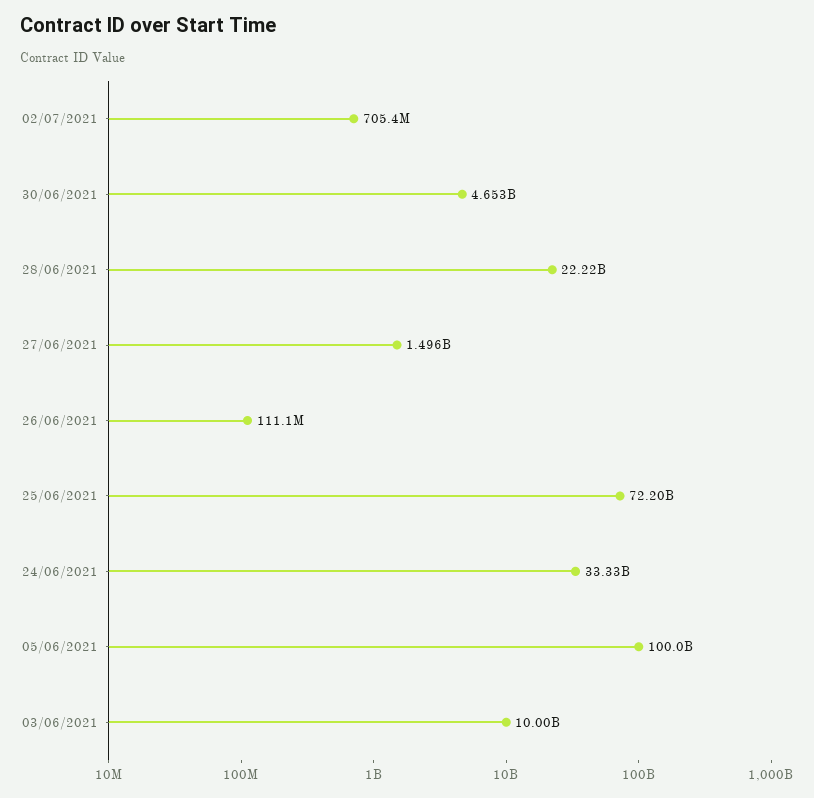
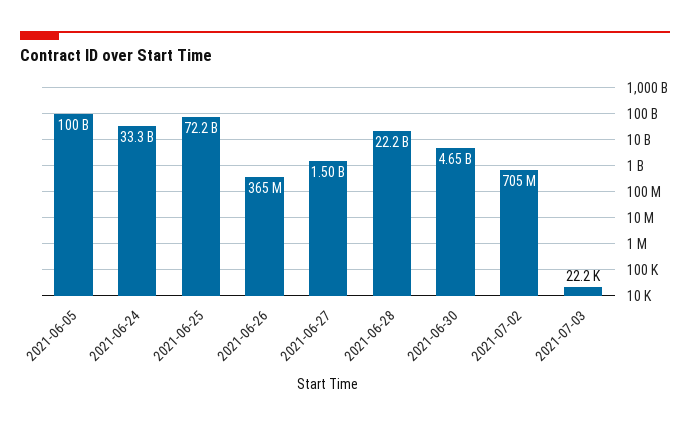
26/06/2021: 111100000 -> 365000000
03/06/2021: 10000000000 -> none
2021-07-03: none -> 22200

